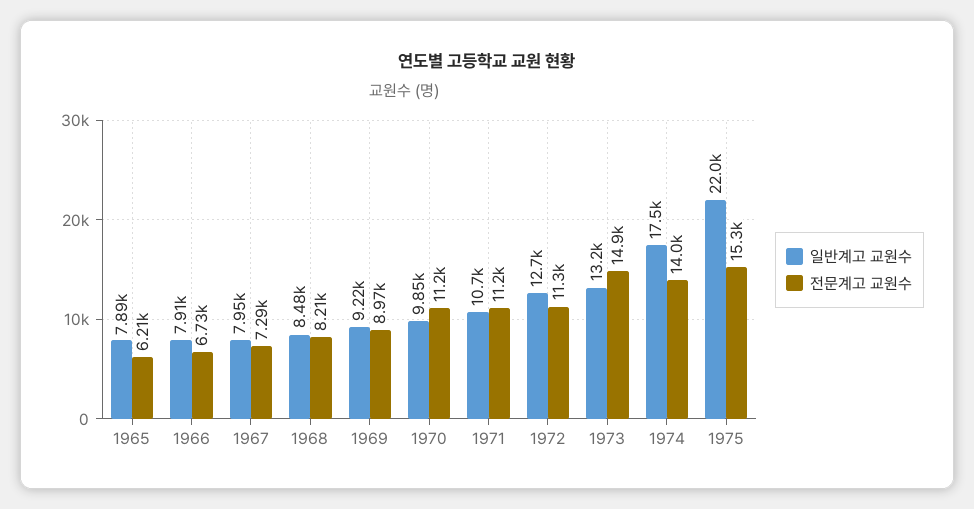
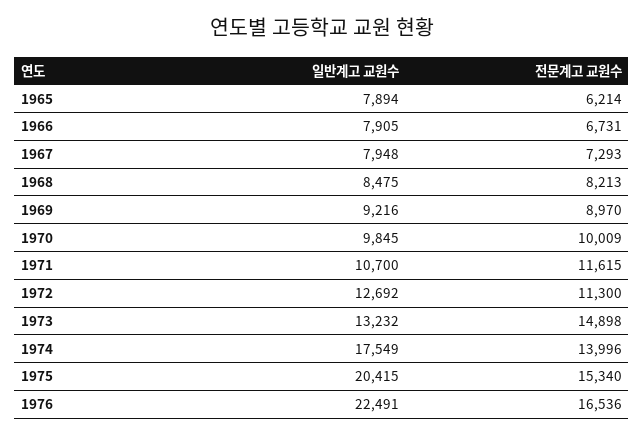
전문계고 교원수, 1970: 11200 -> 10009
전문계고 교원수, 1971: 11200 -> 11615
일반계고 교원수, 1975: 22000 -> 20415
일반계고 교원수, 1976: none -> 22491
전문계고 교원수, 1976: none -> 16536

